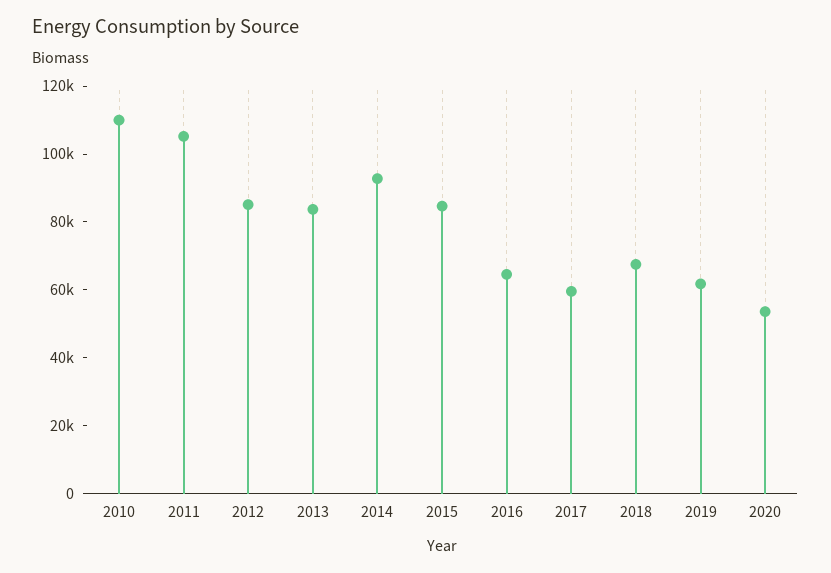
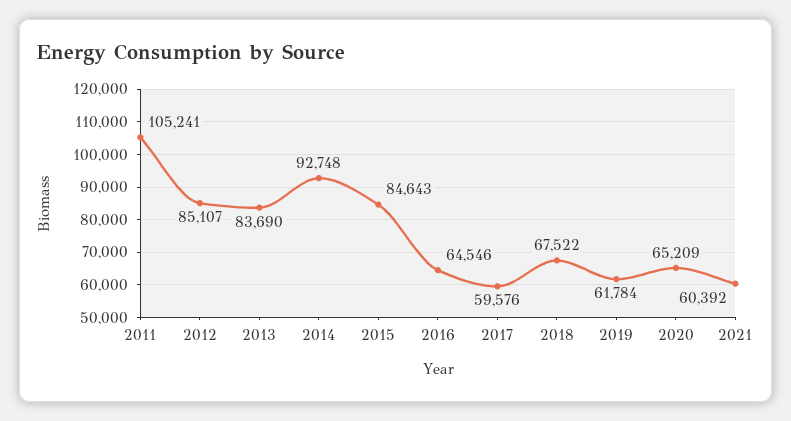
2010: 110000 -> none
2020: 55000 -> 65209
2021: none -> 60392

